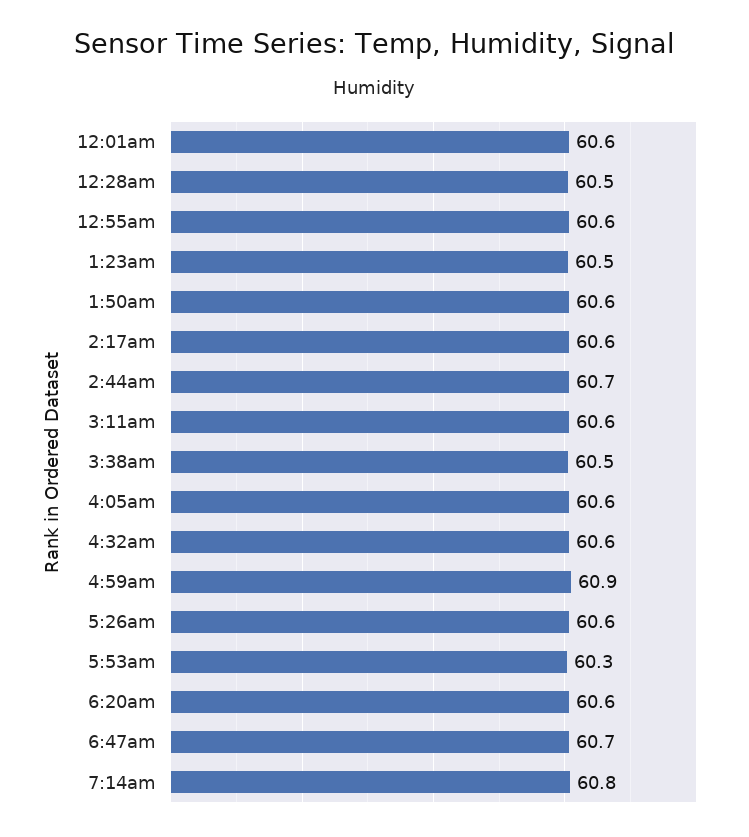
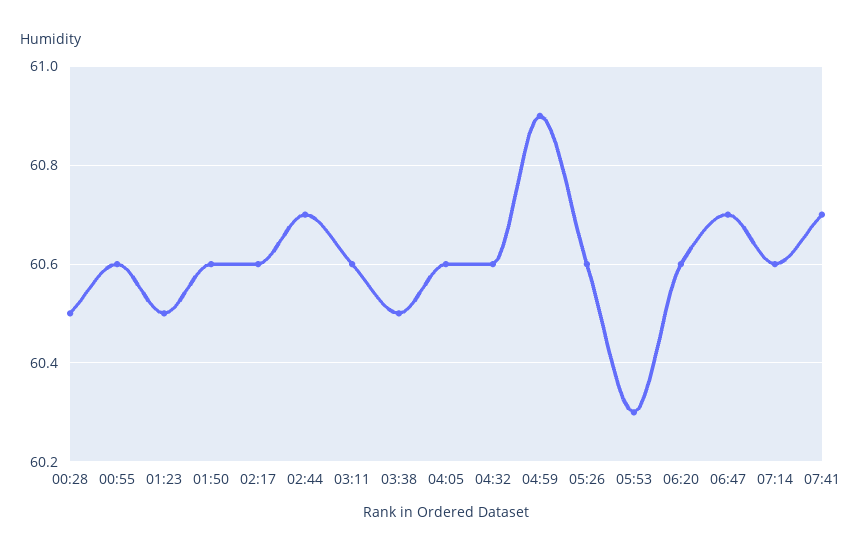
12:01am: 60.6 -> none
7:14am: 60.8 -> 60.6
07:41: none -> 60.7

